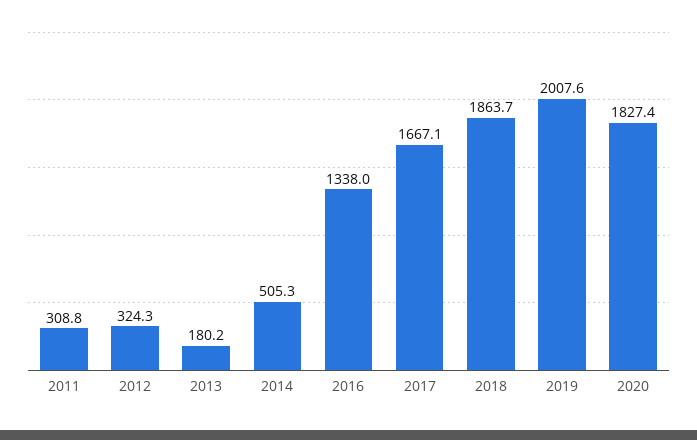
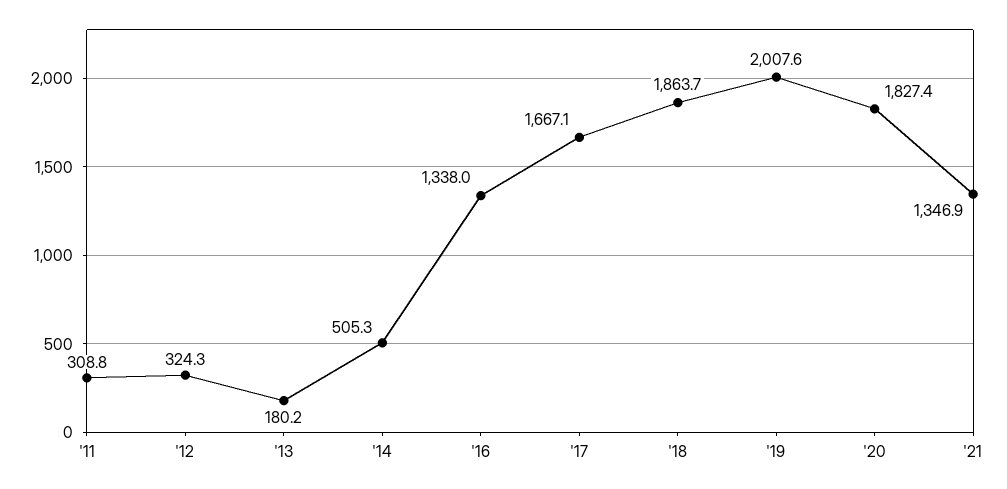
'21: none -> 1346.9

